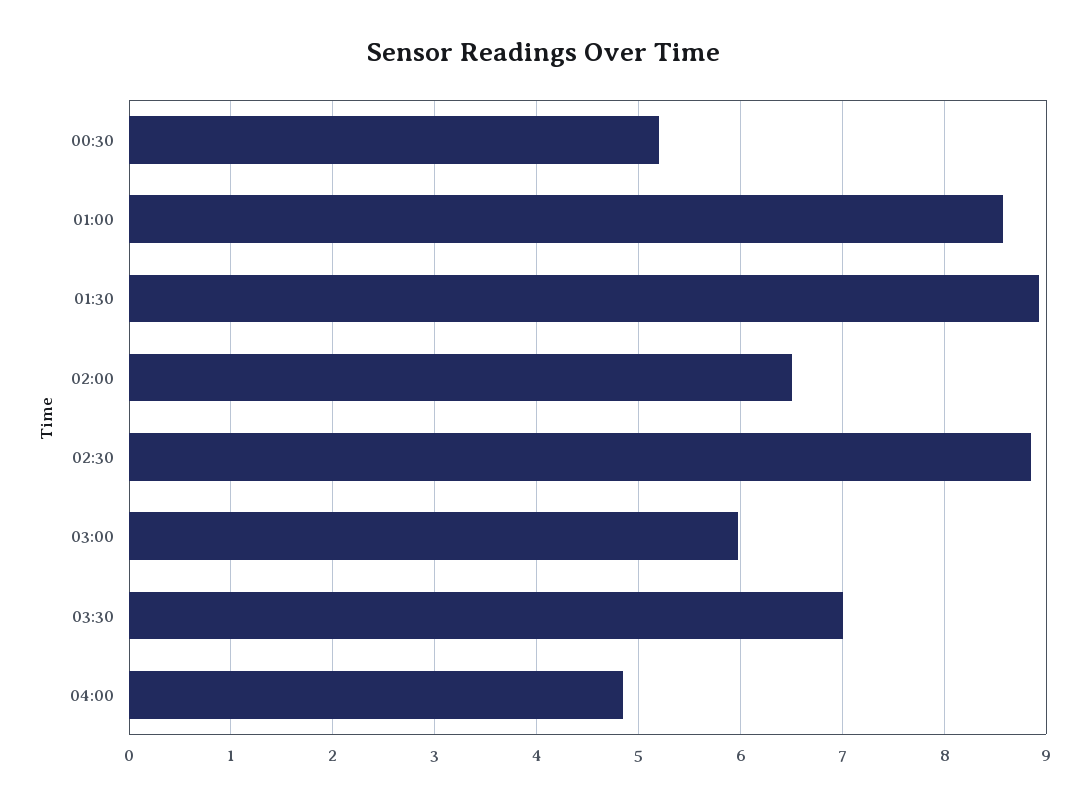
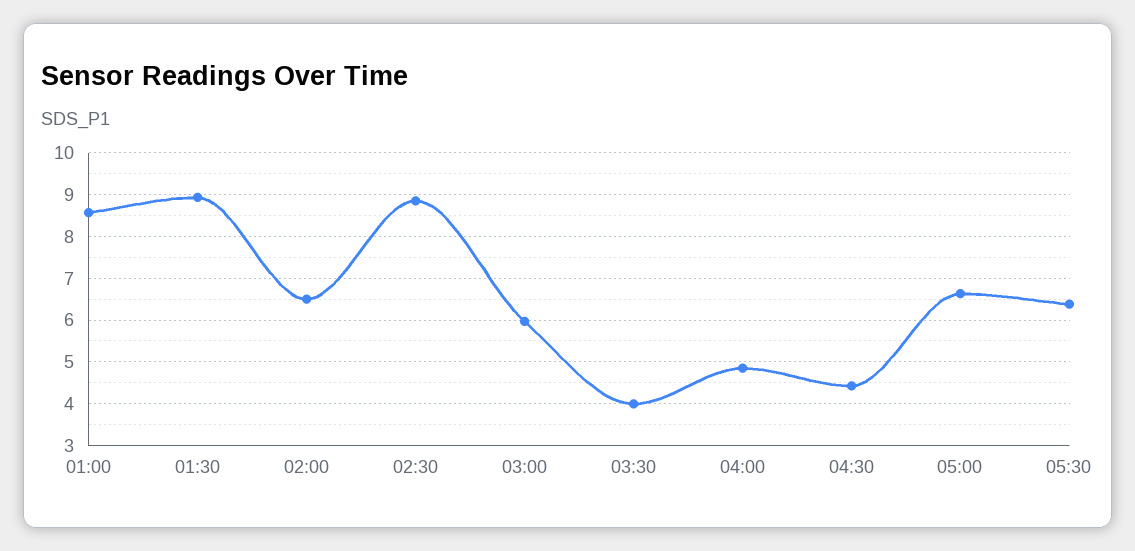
00:30: 5.2 -> none
03:30: 7 -> 4
04:30: none -> 4.4
05:00: none -> 6.6
05:30: none -> 6.4

